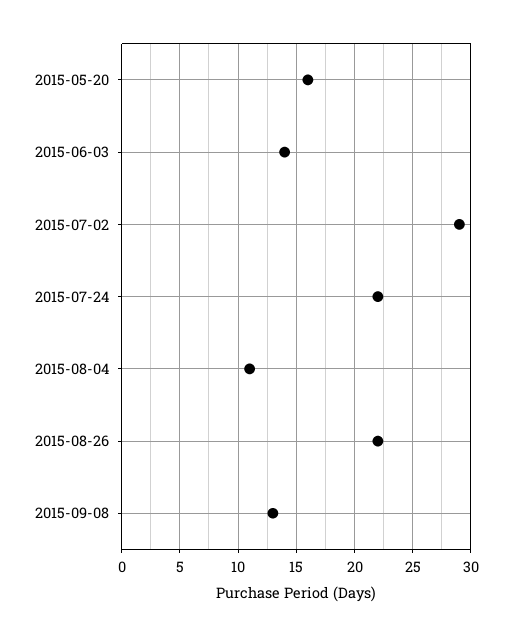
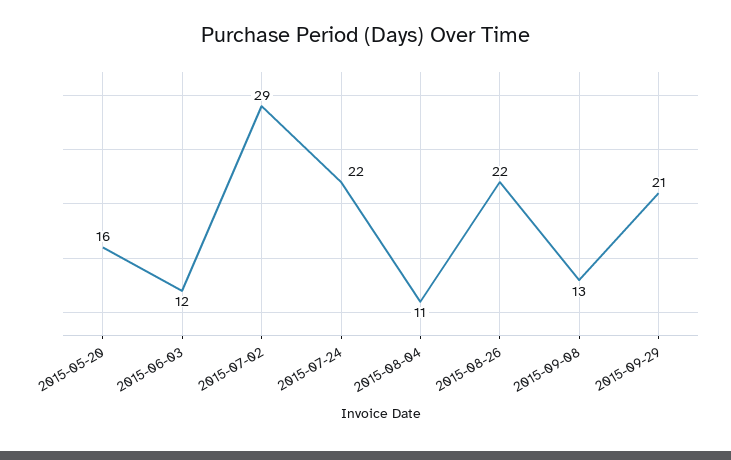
2015-06-03: 14 -> 12
2015-09-29: none -> 21

